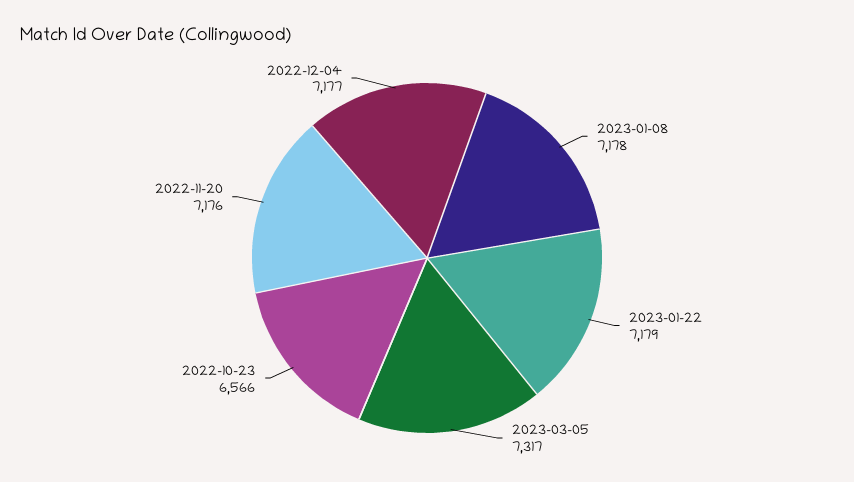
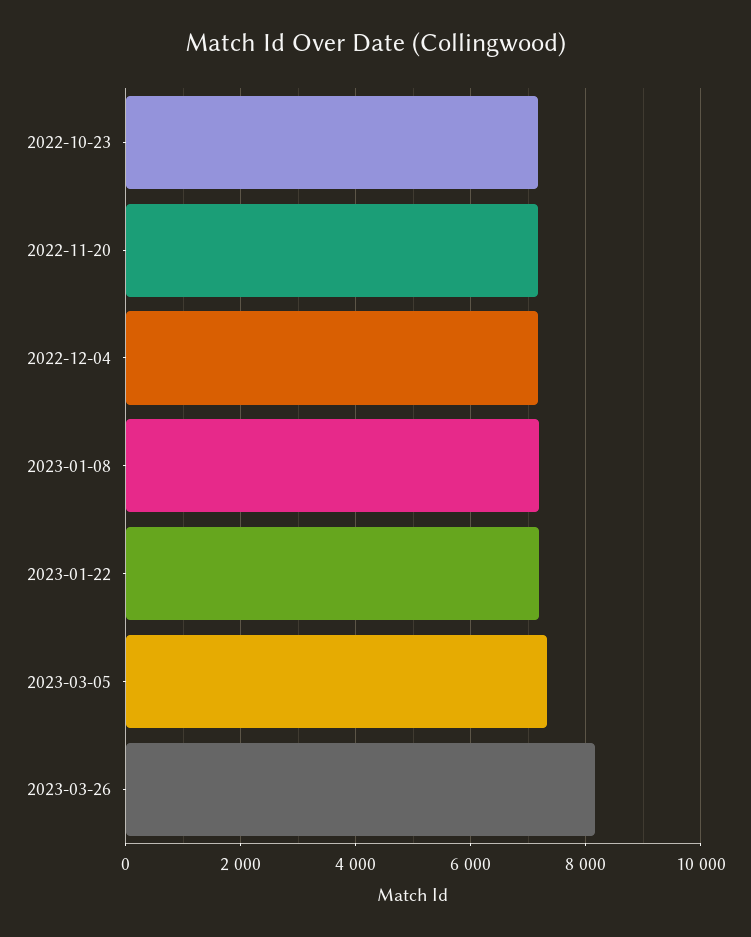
2022-10-23: 6566 -> 7200
2023-03-26: none -> 8200

